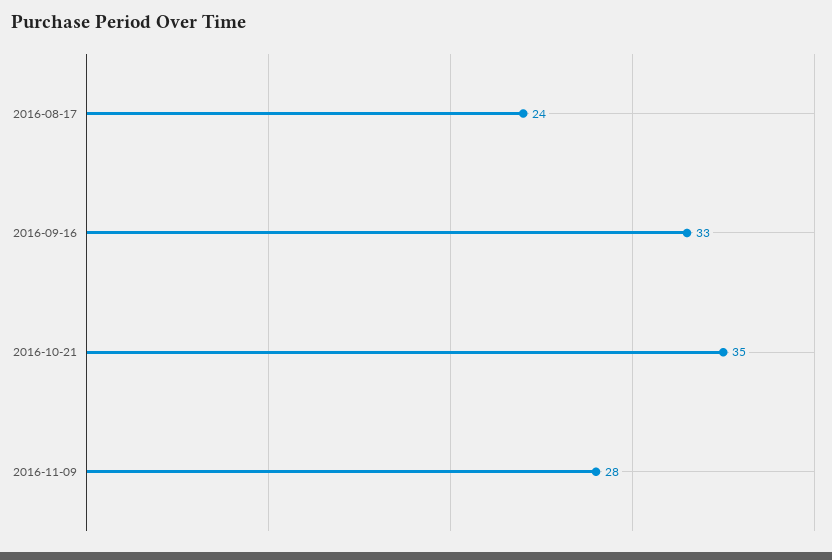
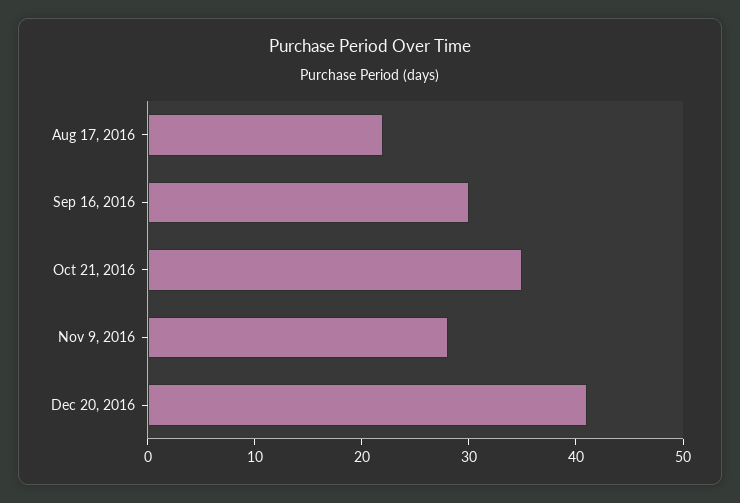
2016-08-17: 24 -> 22
2016-09-16: 33 -> 30
Dec 20, 2016: none -> 41

